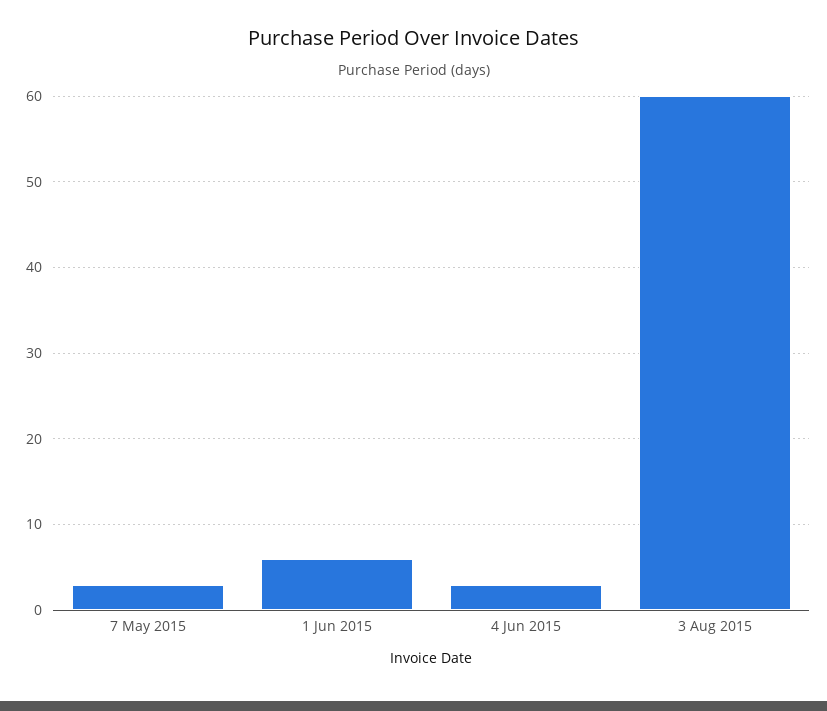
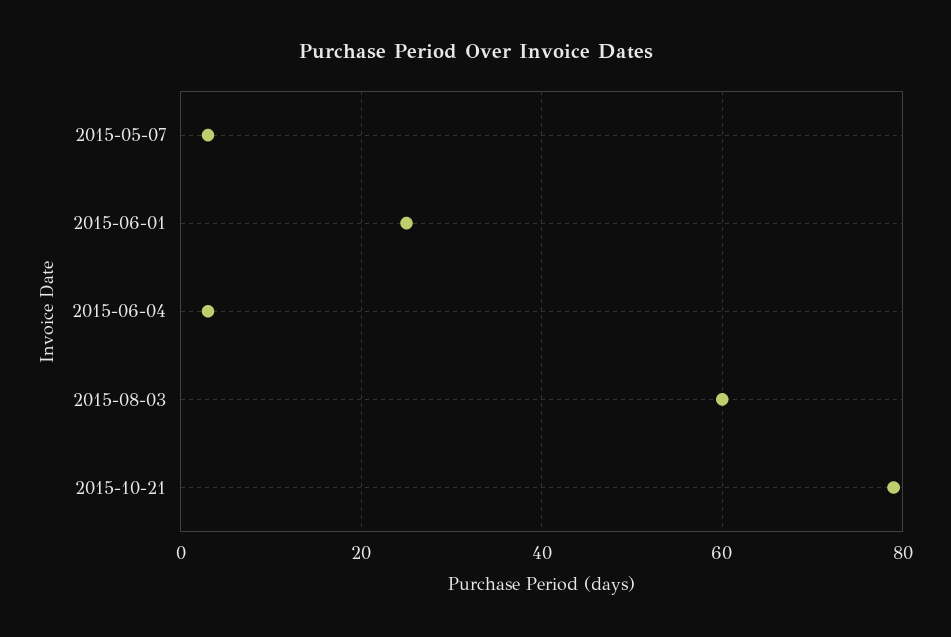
1 Jun 2015: 6 -> 25
2015-10-21: none -> 80

